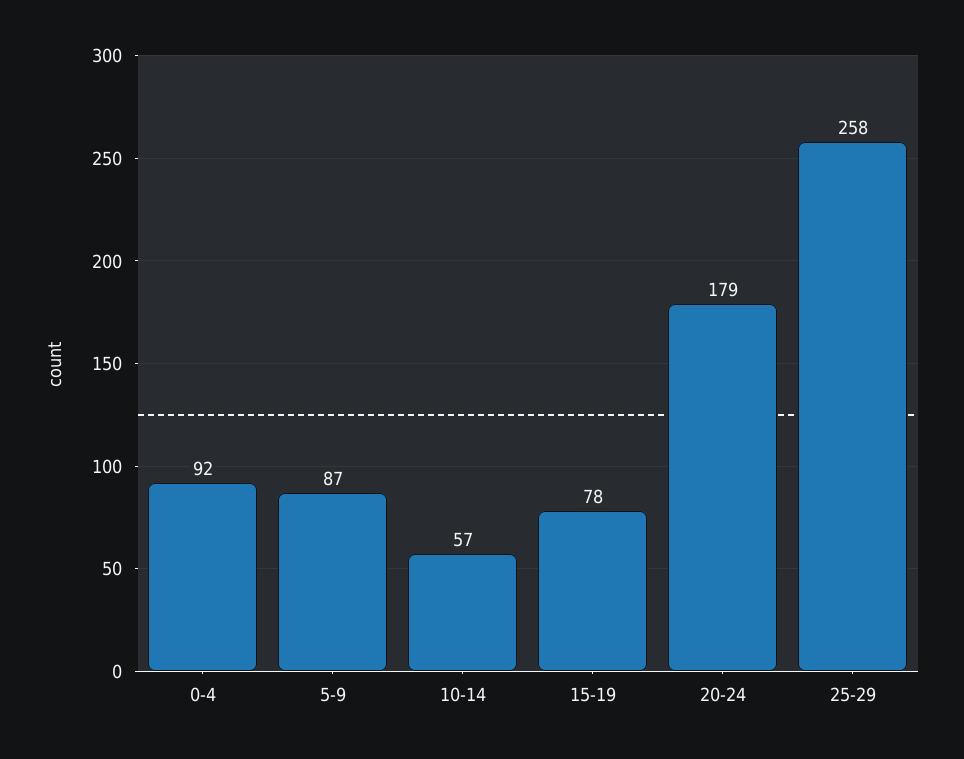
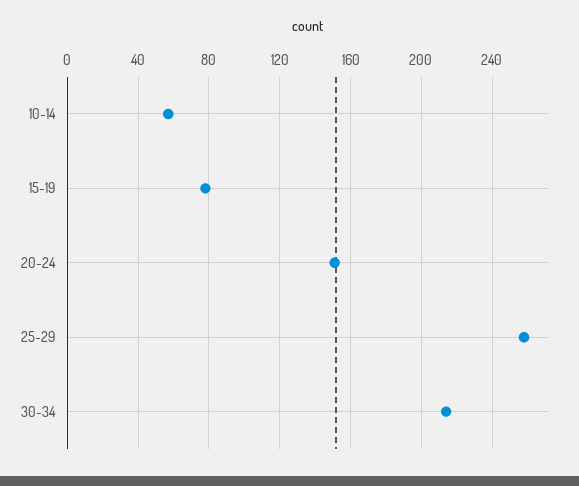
0-4: 92 -> none
5-9: 87 -> none
20-24: 179 -> 150
30-34: none -> 215

